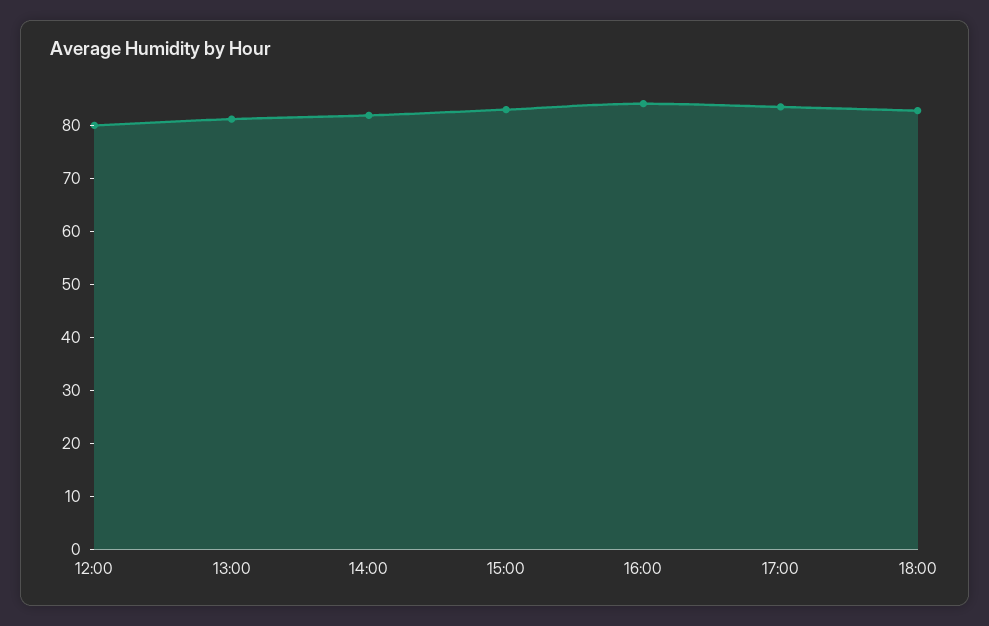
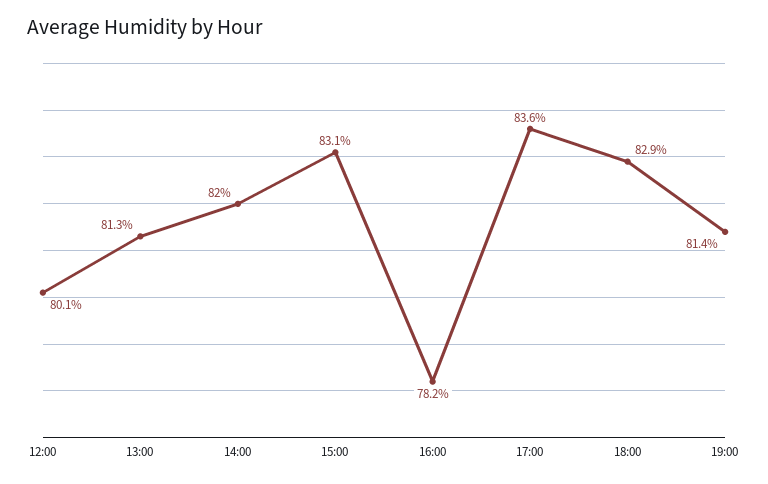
16:00: 84 -> 78.2
19:00: none -> 81.4

